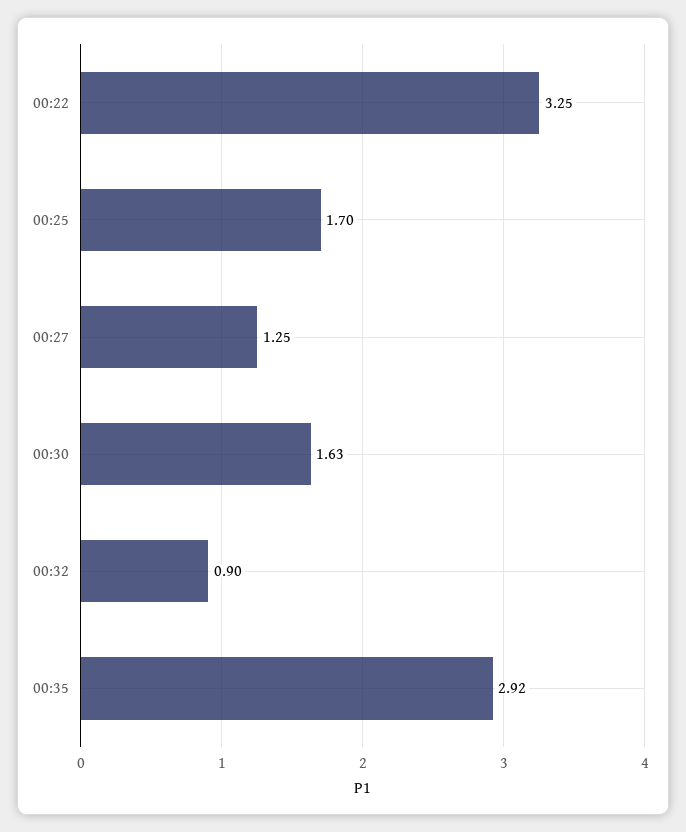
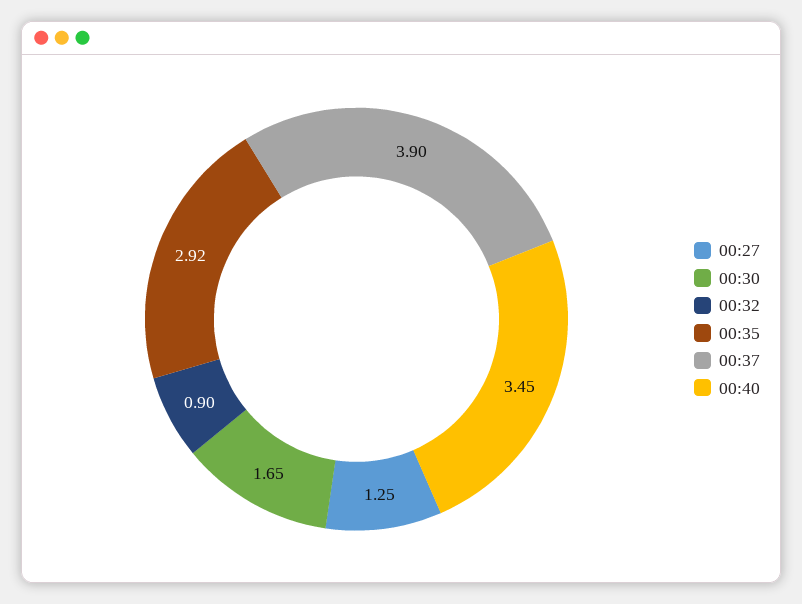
00:22: 3.25 -> none
00:25: 1.7 -> none
00:30: 1.63 -> 1.65
00:37: none -> 3.9
00:40: none -> 3.45

